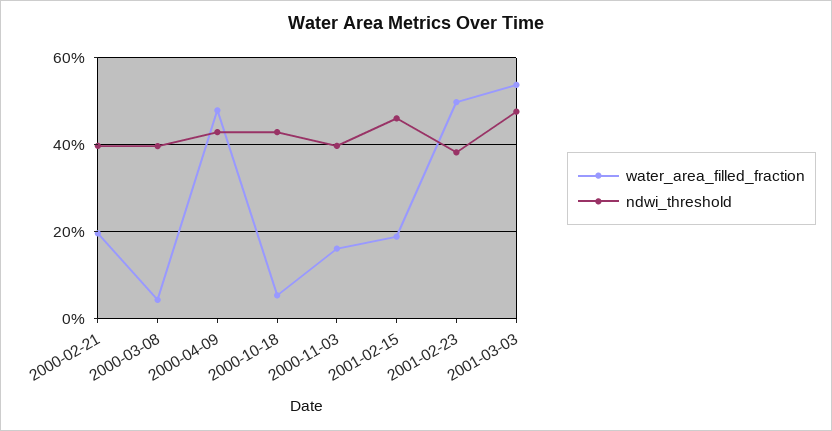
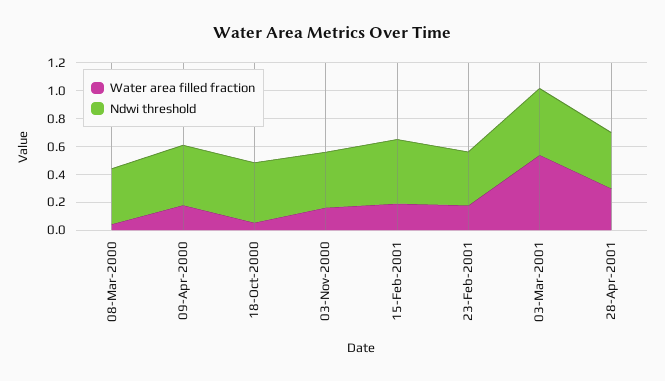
water_area_filled_fraction, 2000-02-21: 0.2 -> none
ndwi_threshold, 2000-02-21: 0.4 -> none
water_area_filled_fraction, 2000-04-09: 0.48 -> 0.2
water_area_filled_fraction, 2001-02-23: 0.5 -> 0.2
water_area_filled_fraction, 28-Apr-2001: none -> 0.3
ndwi_threshold, 28-Apr-2001: none -> 0.4

